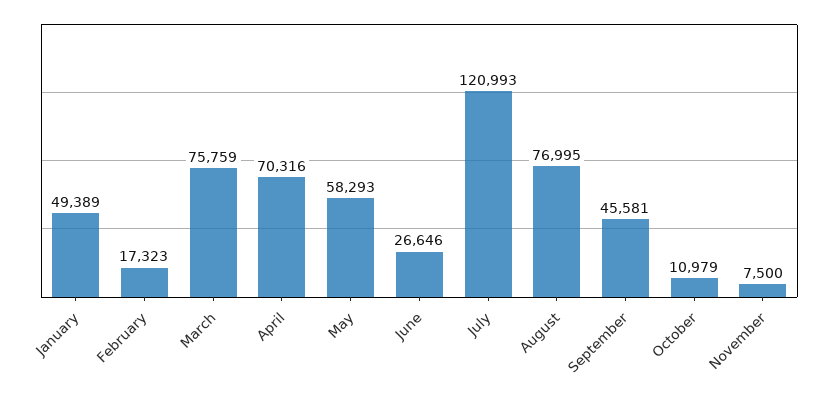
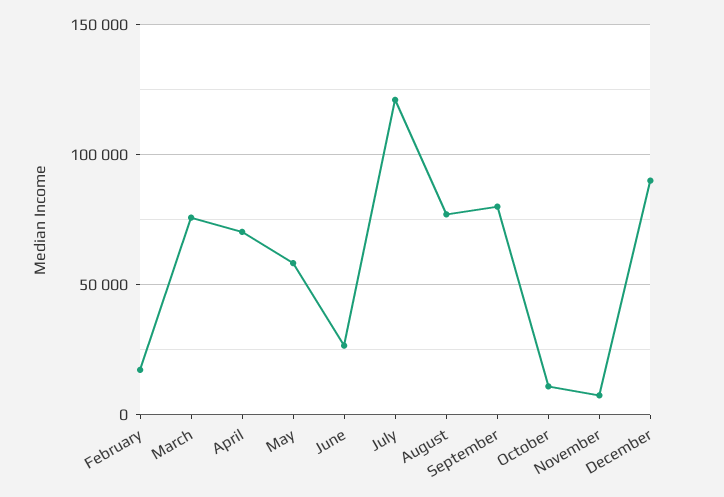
January: 49389 -> none
September: 45581 -> 80000
December: none -> 90000

